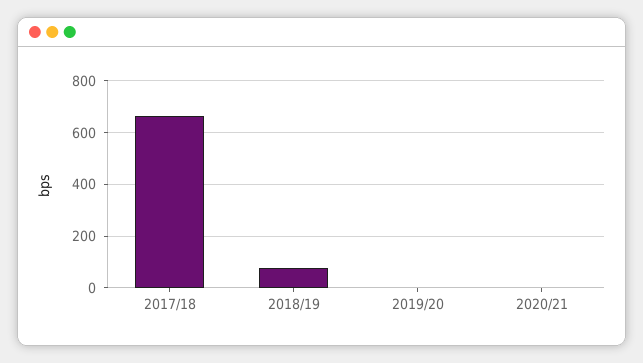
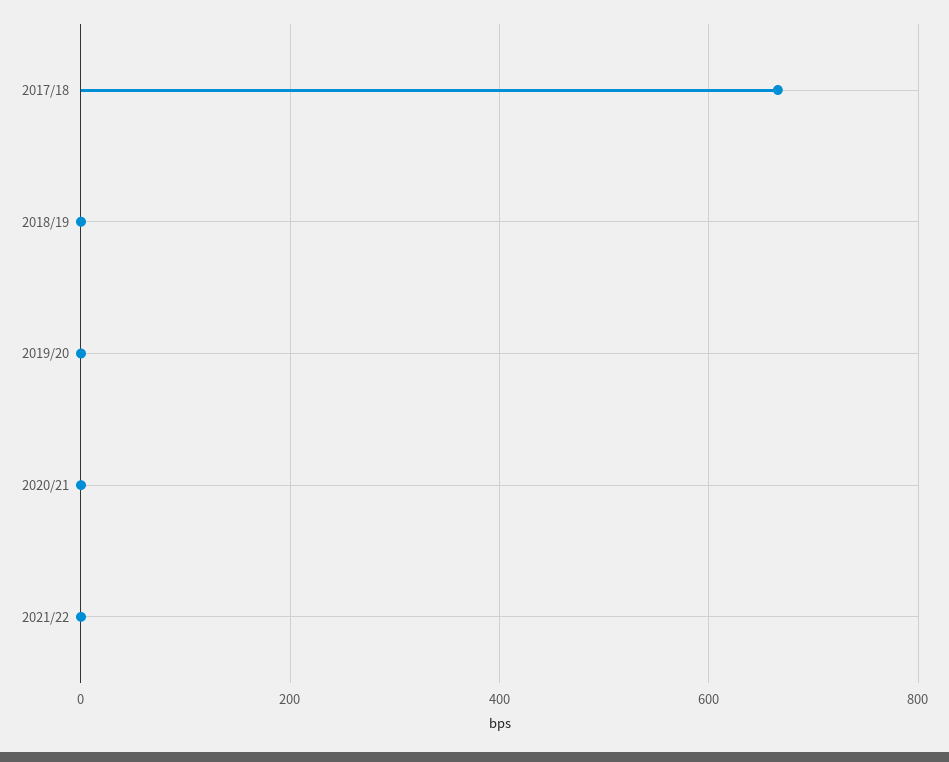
2018/19: 75 -> 0
2021/22: none -> 0

